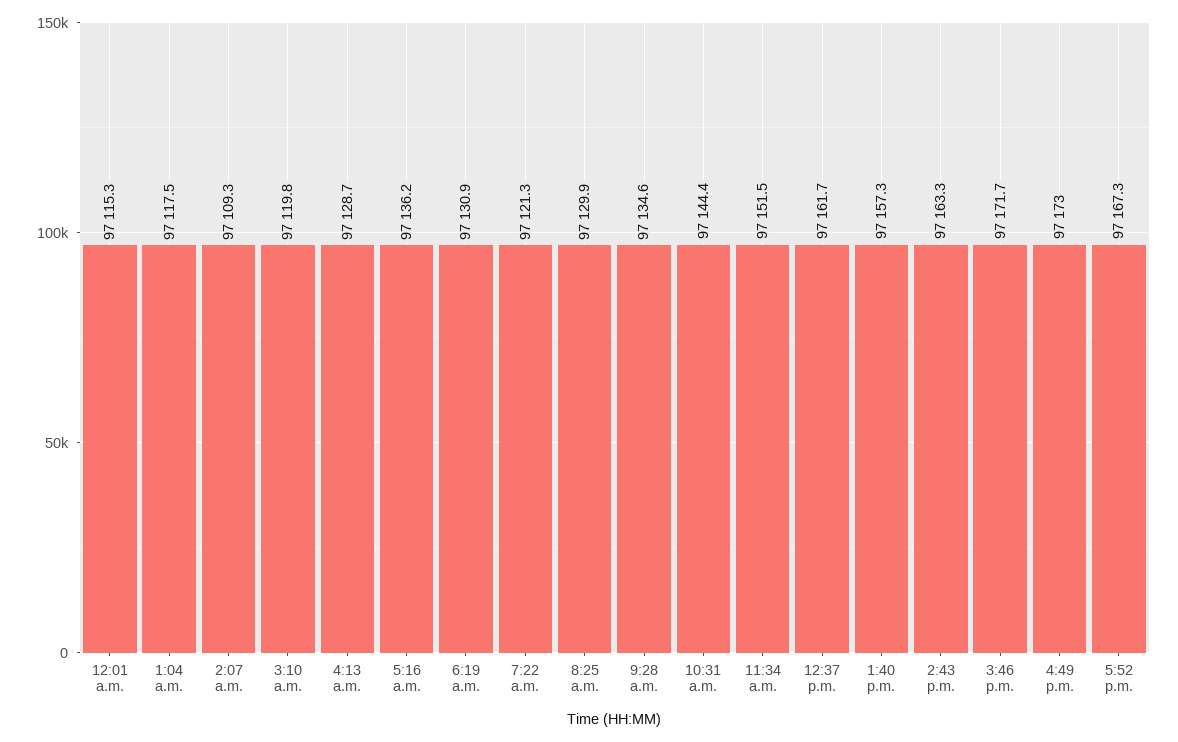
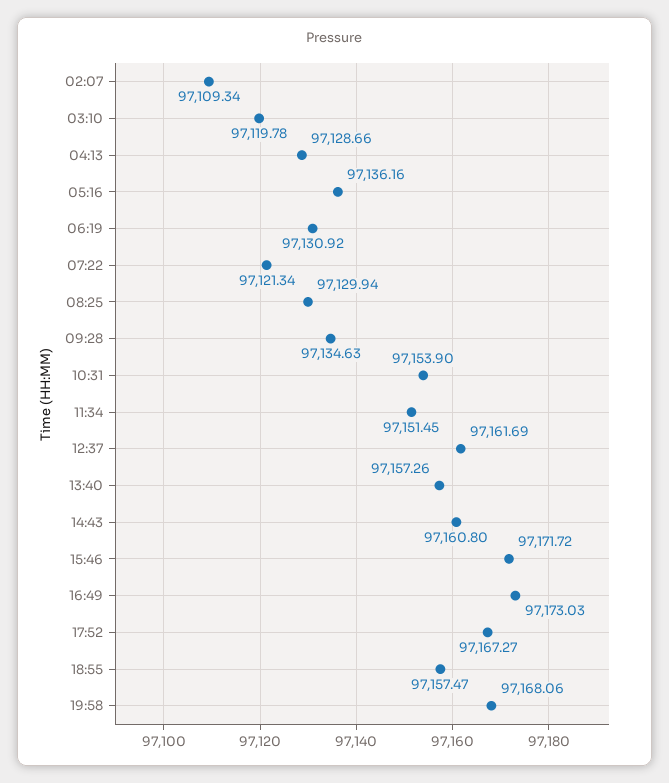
12:01 a.m.: 97115.3 -> none
1:04 a.m.: 97117.5 -> none
10:31 a.m.: 97144.4 -> 97153.9
2:43 p.m.: 97163.3 -> 97160.8
18:55: none -> 97157.47
19:58: none -> 97168.06

